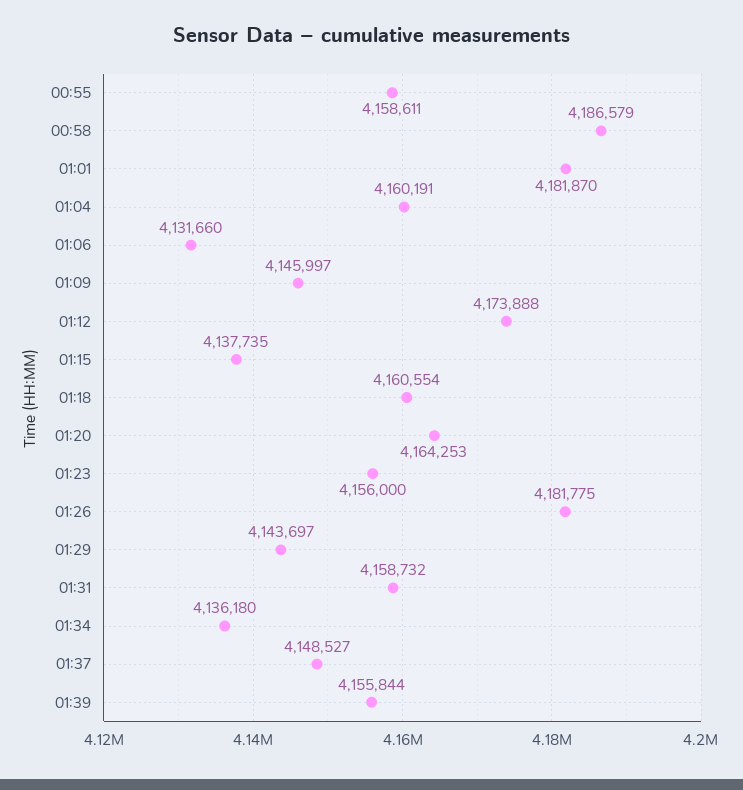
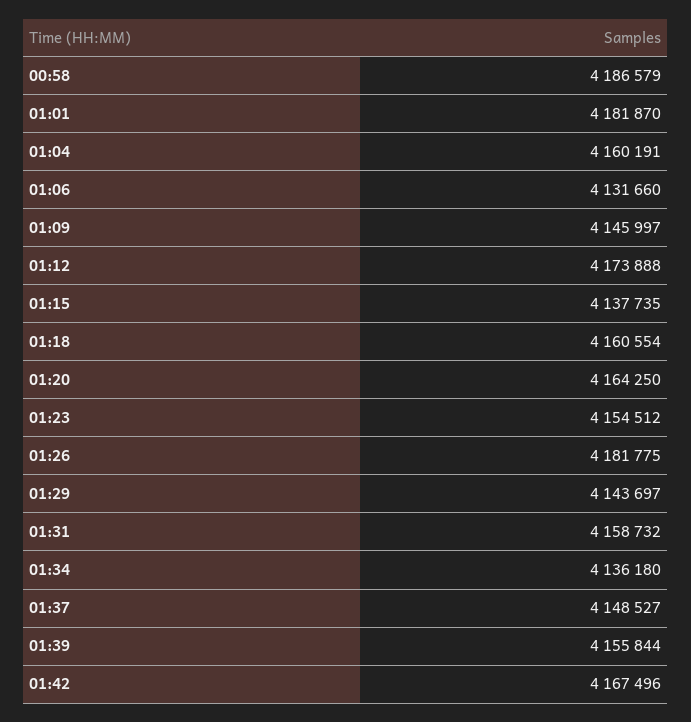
00:55: 4158611 -> none
01:20: 4164253 -> 4164250
01:23: 4156000 -> 4154512
01:42: none -> 4167496

